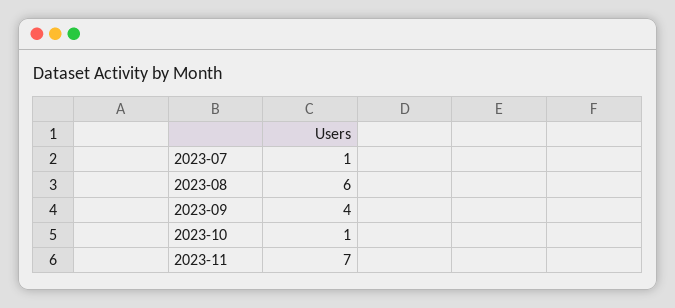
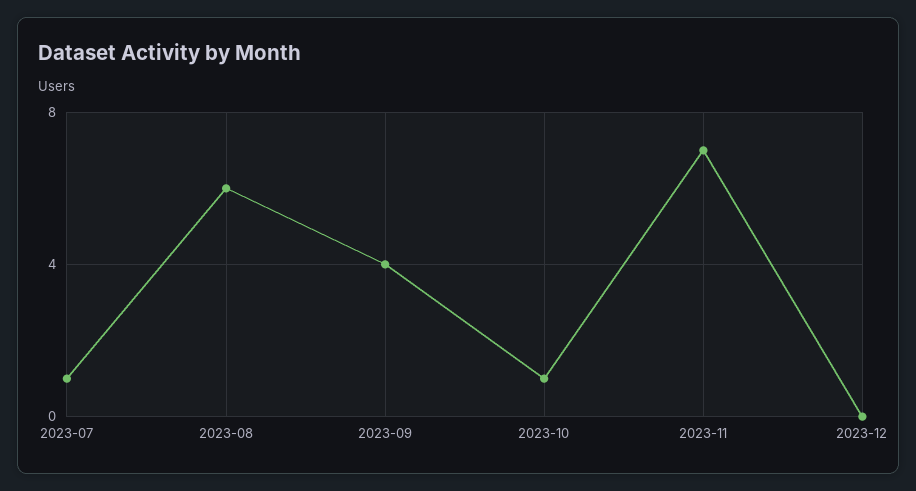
2023-12: none -> 0

